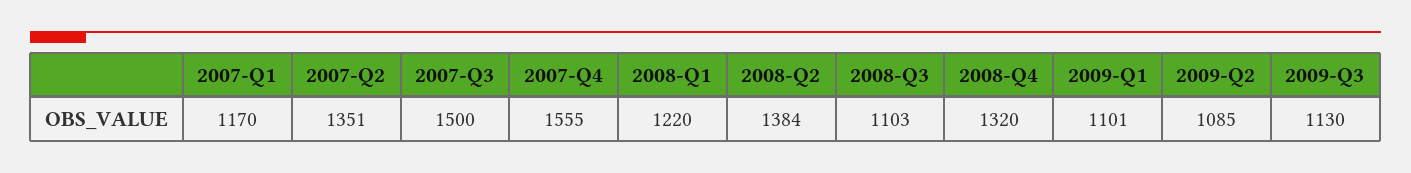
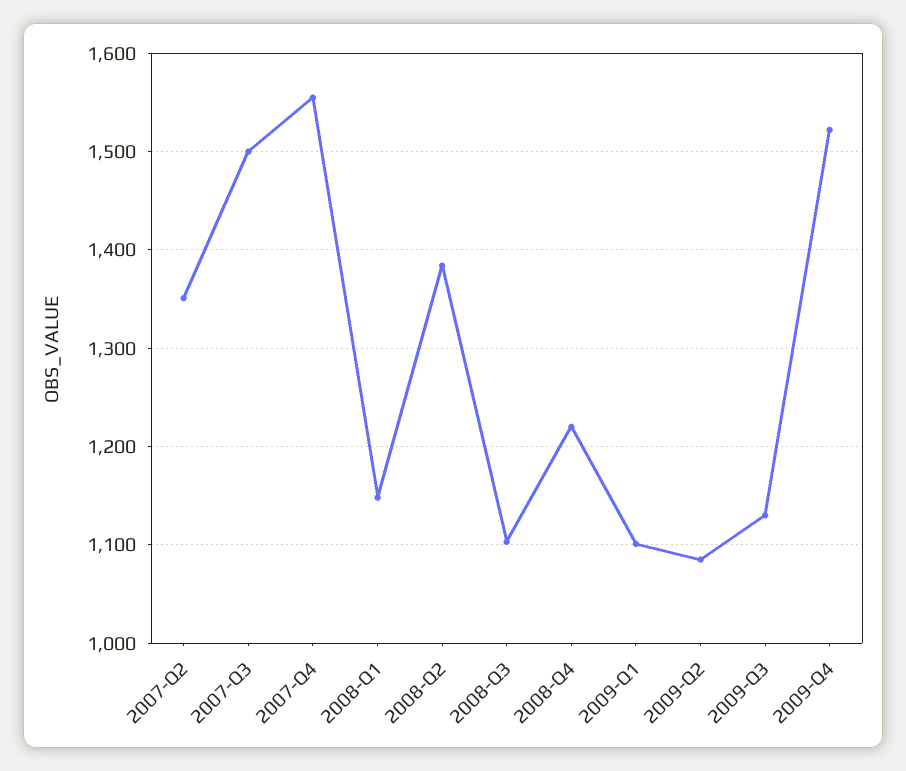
2007-Q1: 1170 -> none
2008-Q1: 1220 -> 1150
2008-Q4: 1320 -> 1220
2009-Q4: none -> 1520

